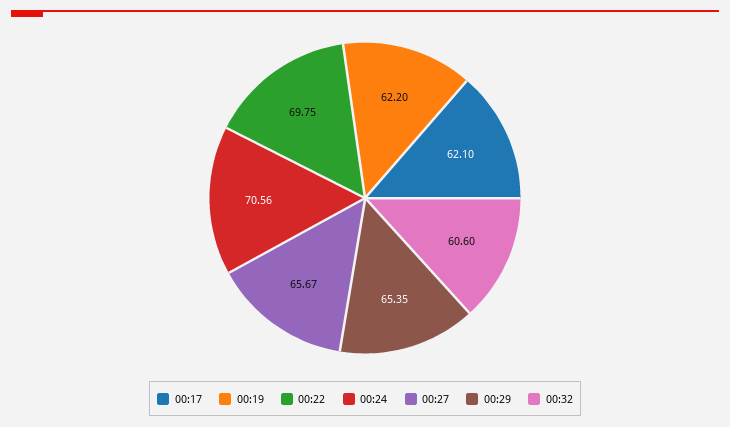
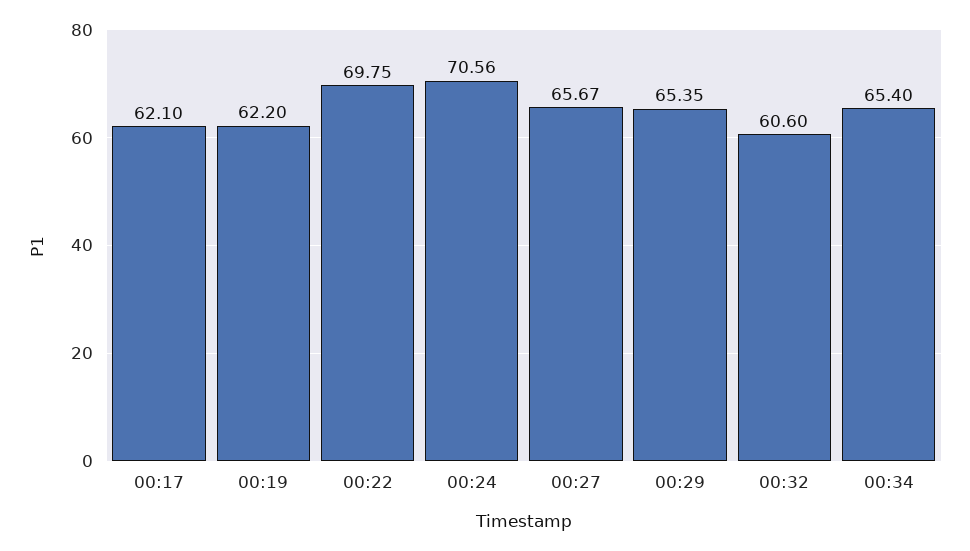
00:34: none -> 65.4

